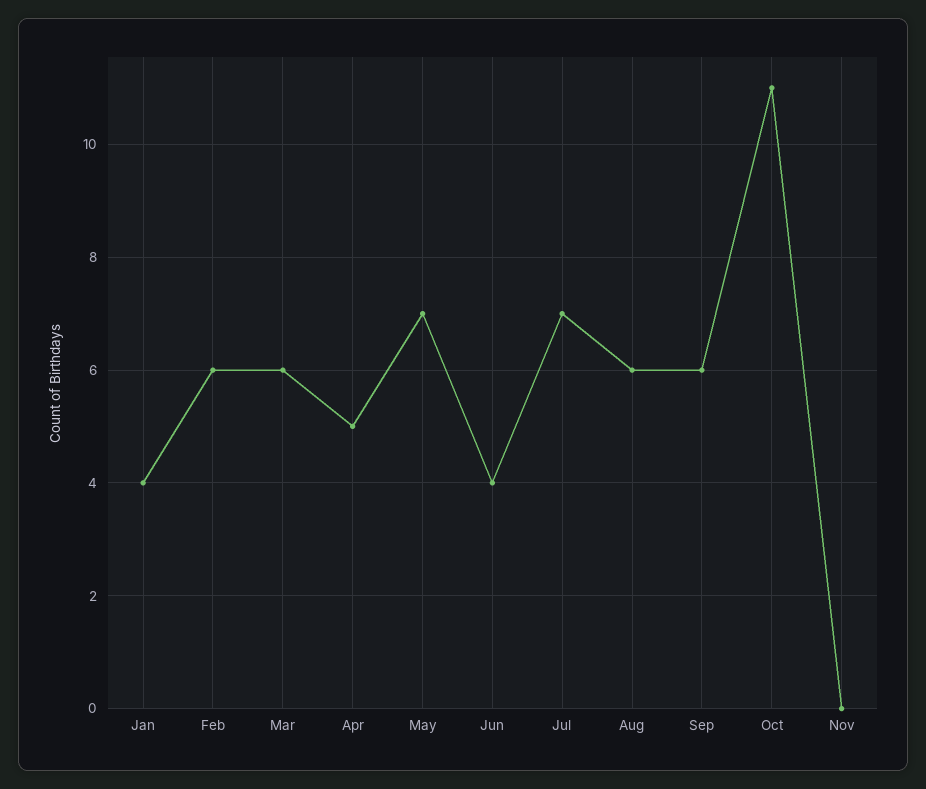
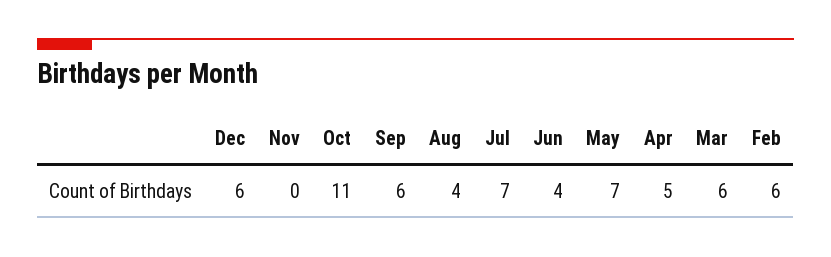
Jan: 4 -> none
Aug: 6 -> 4
Dec: none -> 6

